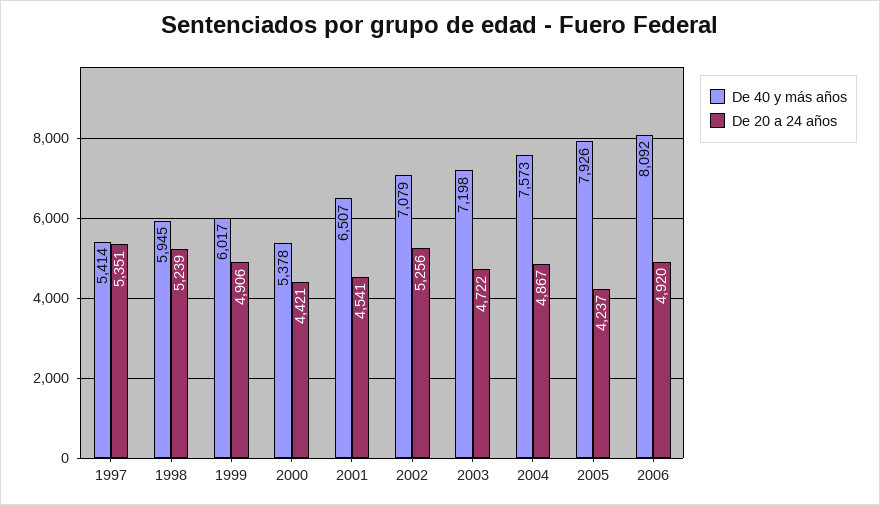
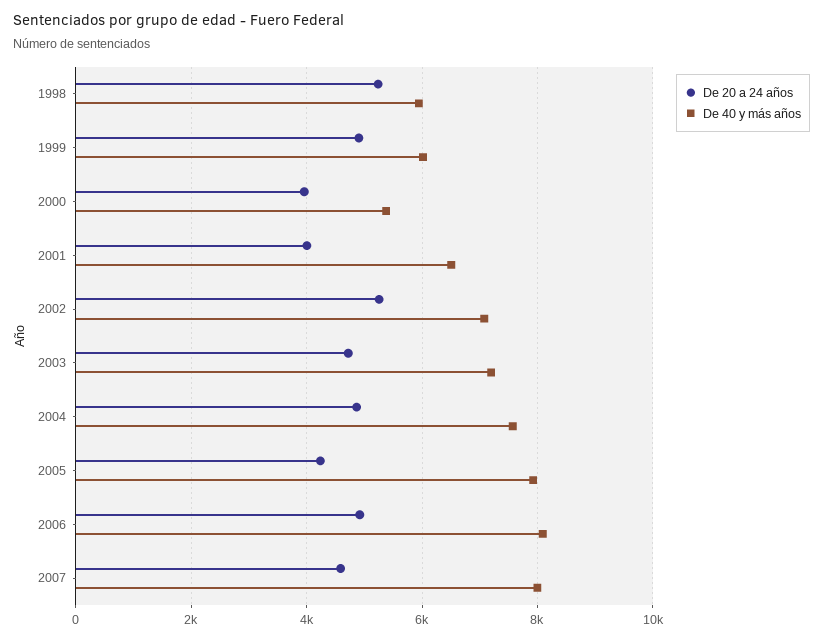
De 40 y más años, 1997: 5414 -> none
De 20 a 24 años, 1997: 5351 -> none
De 20 a 24 años, 2000: 4421 -> 4000
De 20 a 24 años, 2001: 4541 -> 4000
De 20 a 24 años, 2007: none -> 4600
De 40 y más años, 2007: none -> 8000

